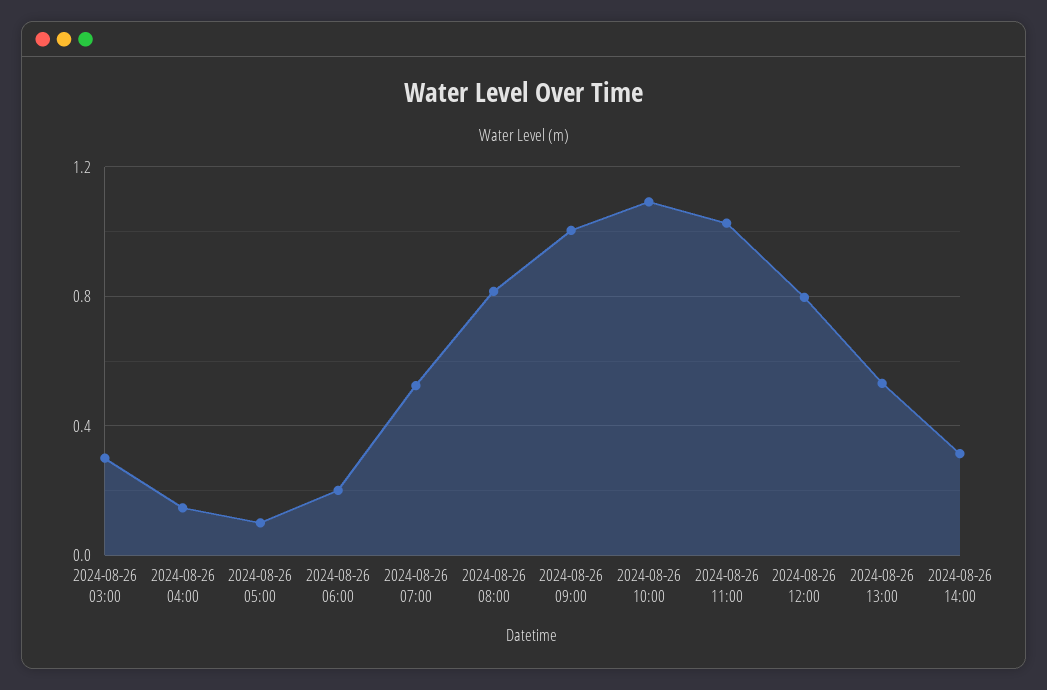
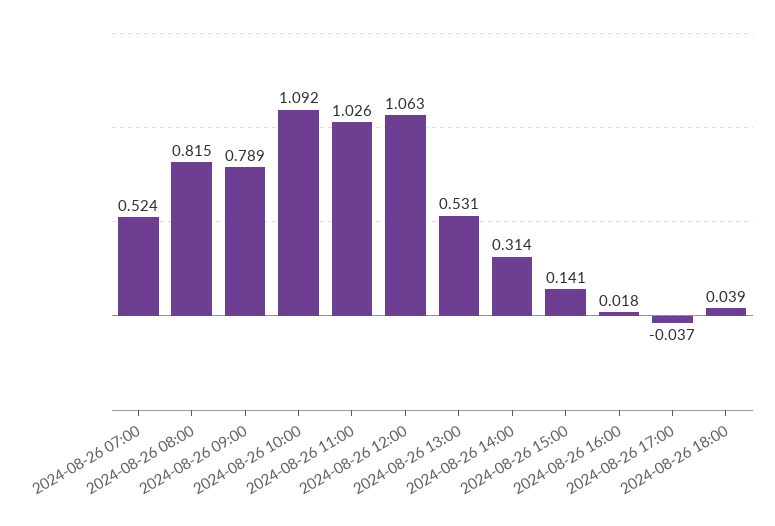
2024-08-26 03:00: 0.3 -> none
2024-08-26 04:00: 0.15 -> none
2024-08-26 05:00: 0.1 -> none
2024-08-26 06:00: 0.2 -> none
2024-08-26 09:00: 1 -> 0.789
2024-08-26 12:00: 0.8 -> 1.063
2024-08-26 15:00: none -> 0.141
2024-08-26 16:00: none -> 0.018
2024-08-26 17:00: none -> -0.037
2024-08-26 18:00: none -> 0.039

